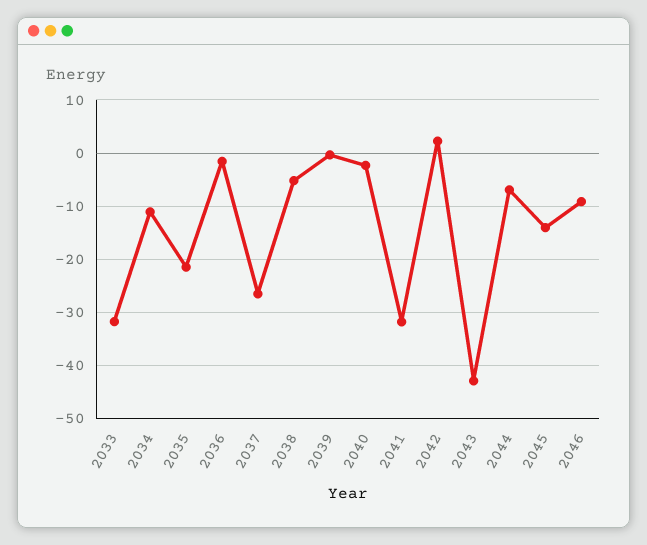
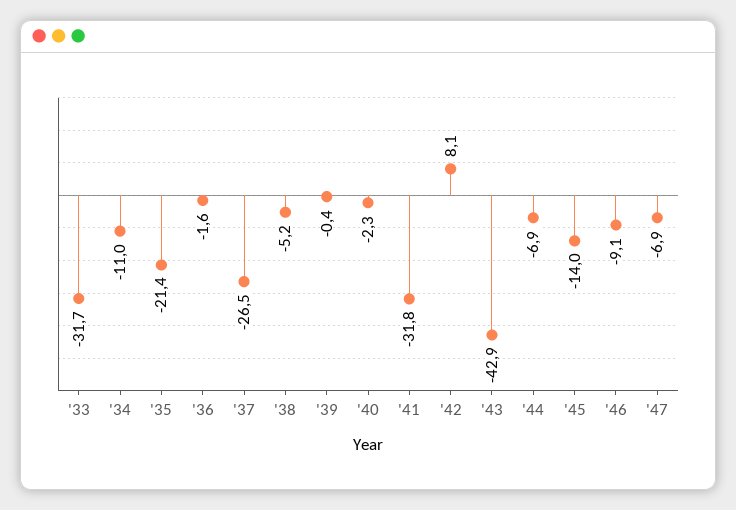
2042: 2 -> 8.1
'47: none -> -6.9

